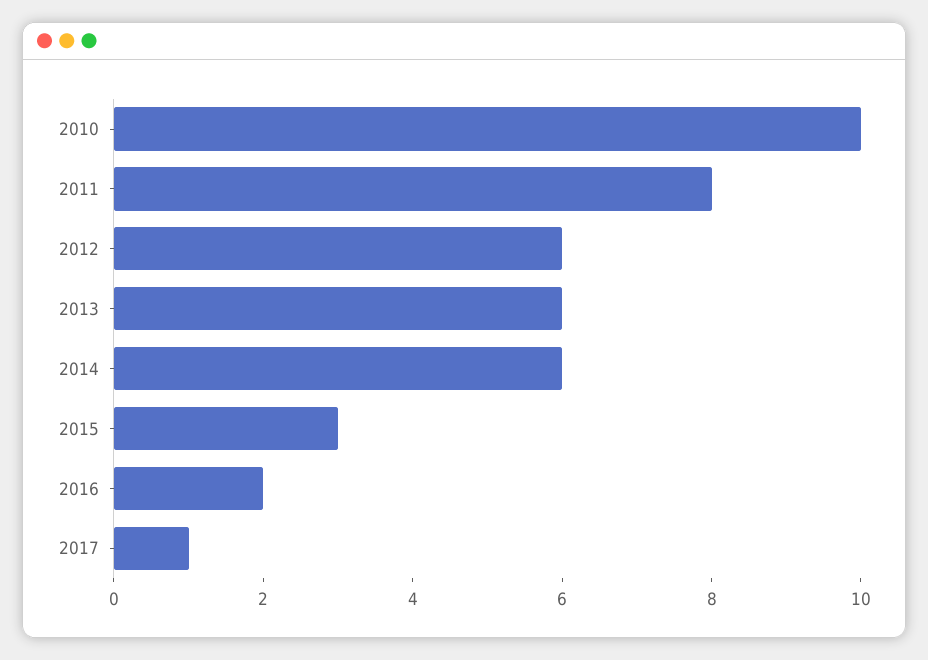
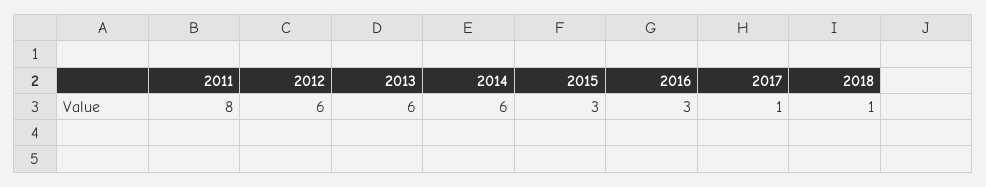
2010: 10 -> none
2016: 2 -> 3
2018: none -> 1

